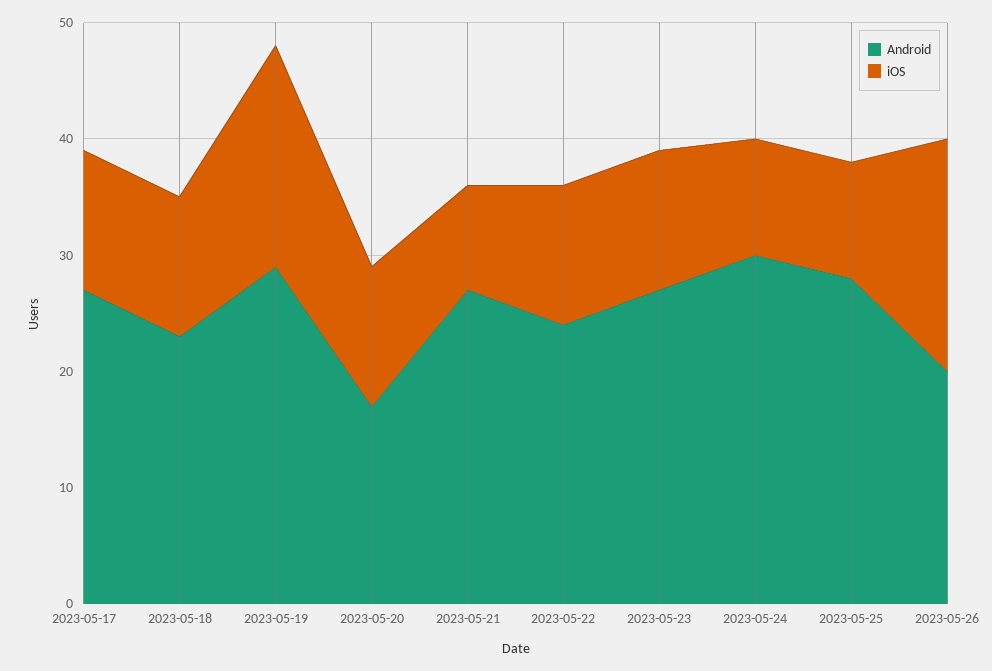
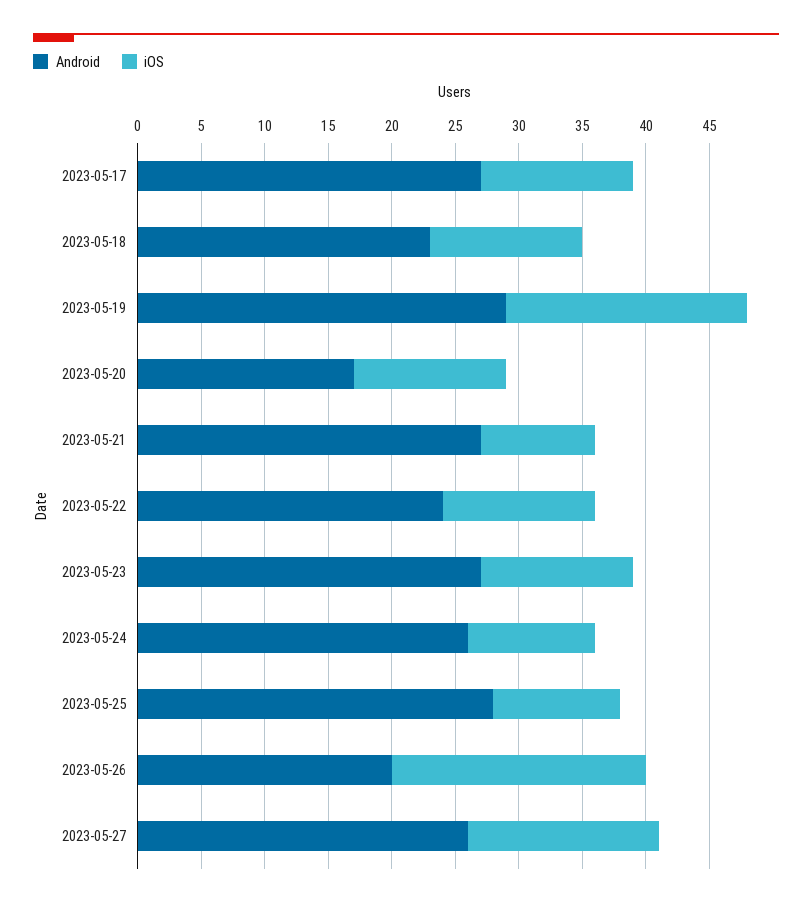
Android, 2023-05-24: 30 -> 26
Android, 2023-05-27: none -> 26
iOS, 2023-05-27: none -> 15

